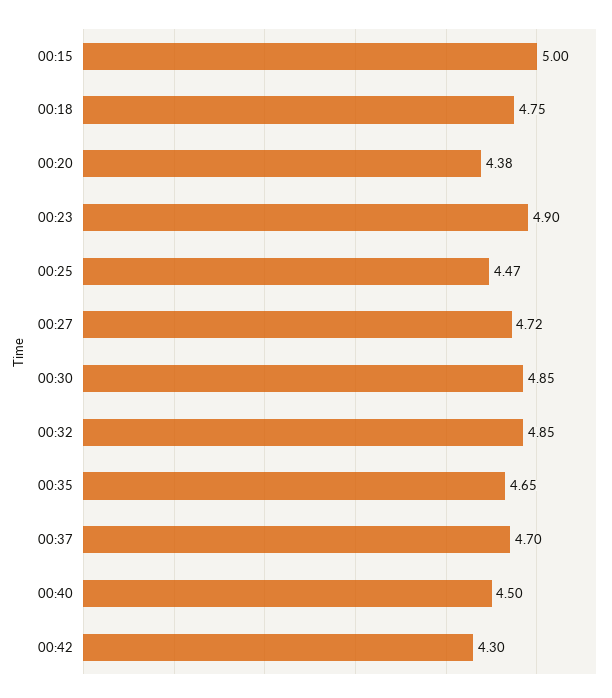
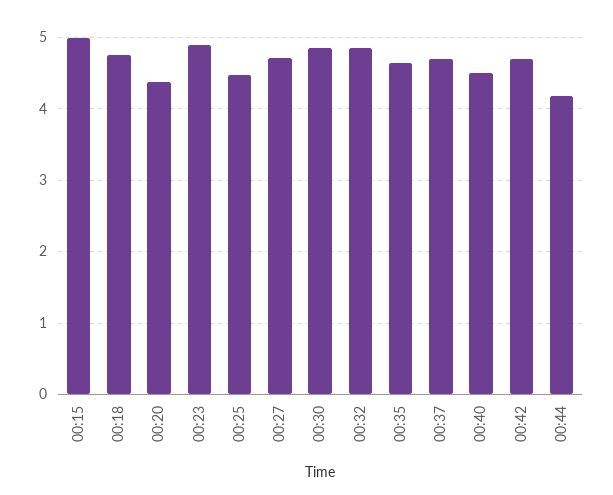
00:42: 4.3 -> 4.7
00:44: none -> 4.2

